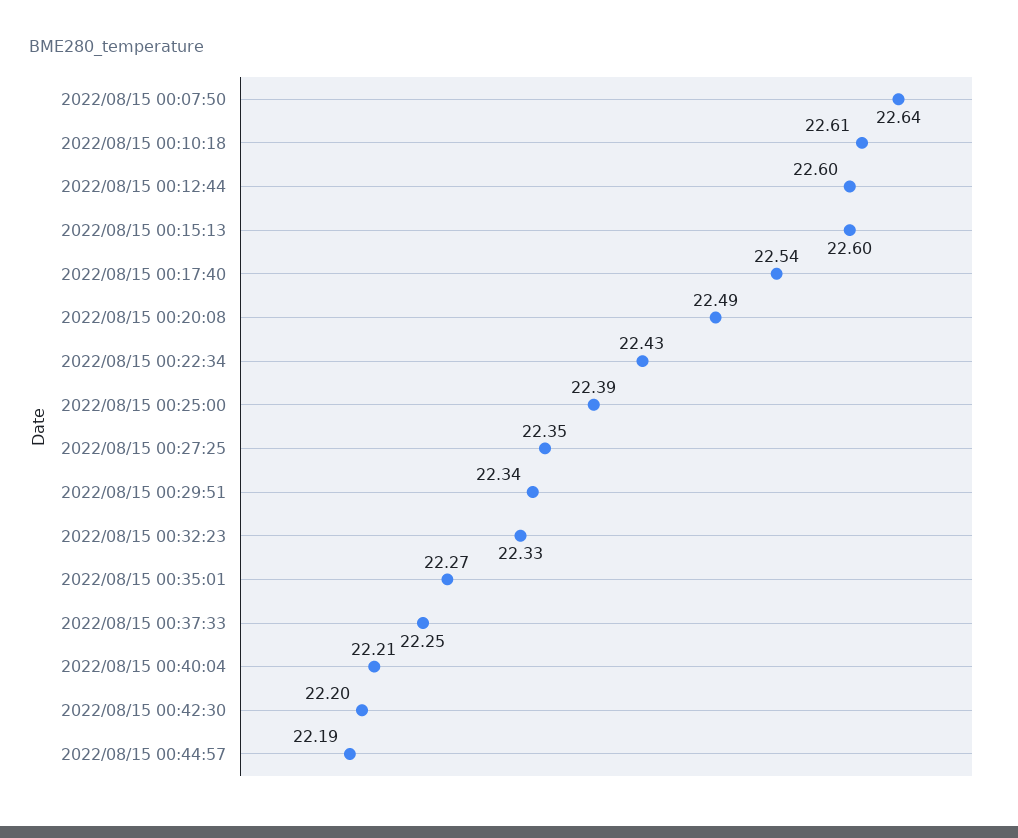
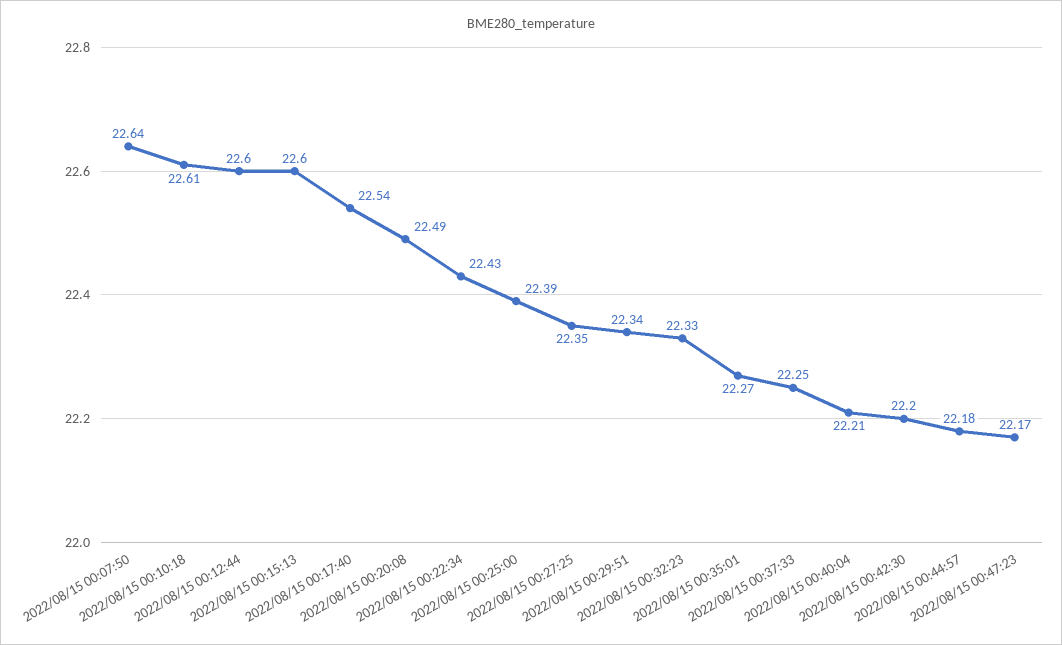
2022/08/15 00:44:57: 22.19 -> 22.18
2022/08/15 00:47:23: none -> 22.17

